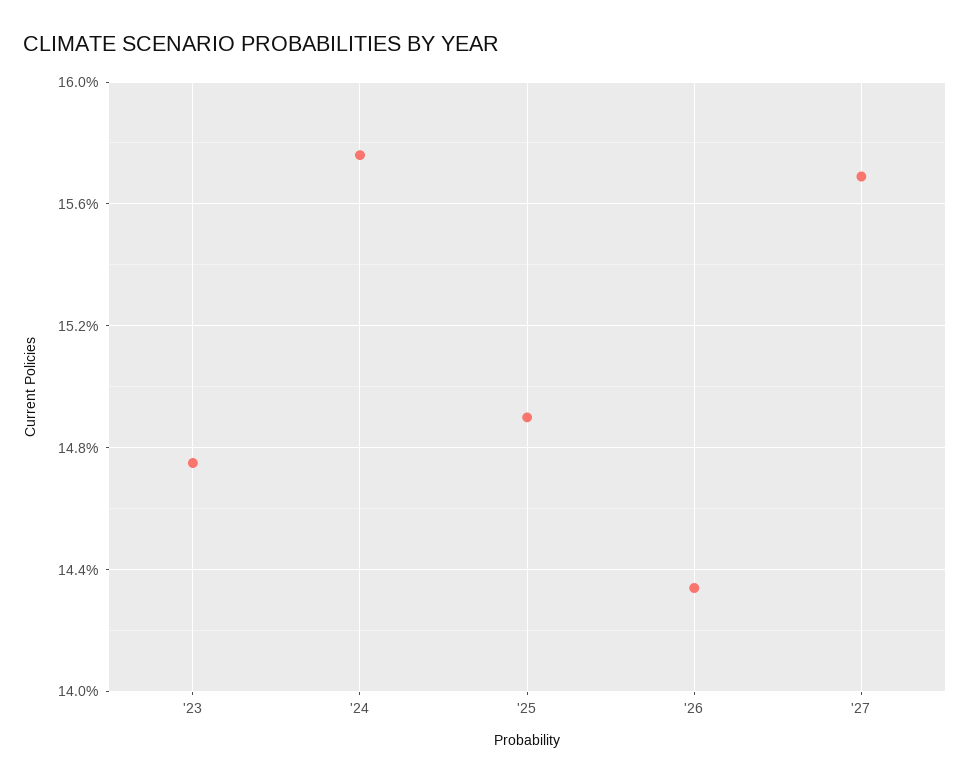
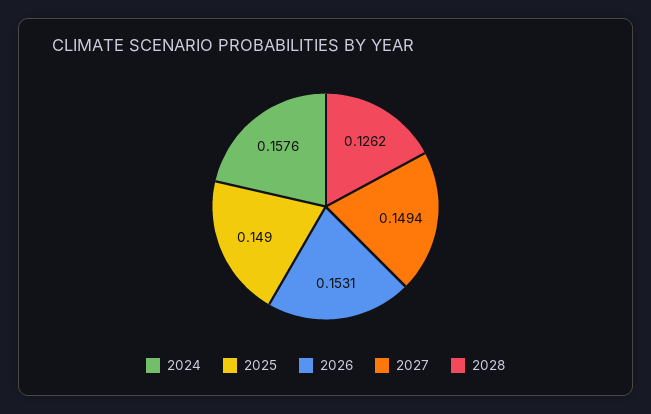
'23: 0.1475 -> none
'26: 0.1435 -> 0.1531
'27: 0.157 -> 0.1494
2028: none -> 0.1262

